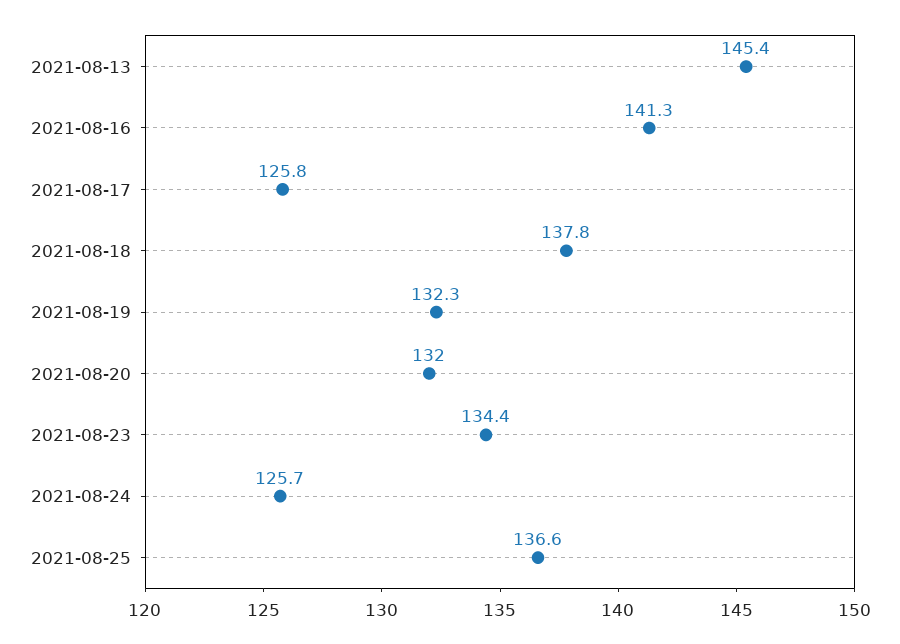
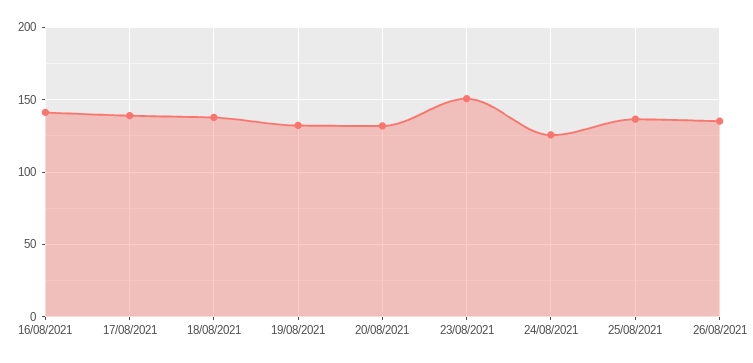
2021-08-13: 145.4 -> none
2021-08-17: 125.8 -> 140
2021-08-23: 134.4 -> 150
26/08/2021: none -> 135

